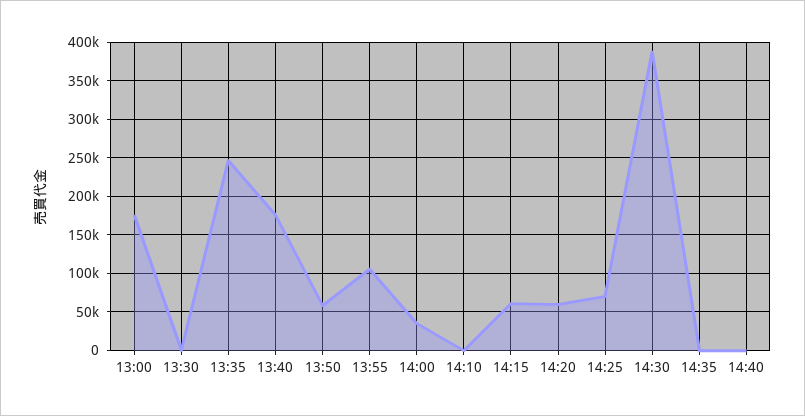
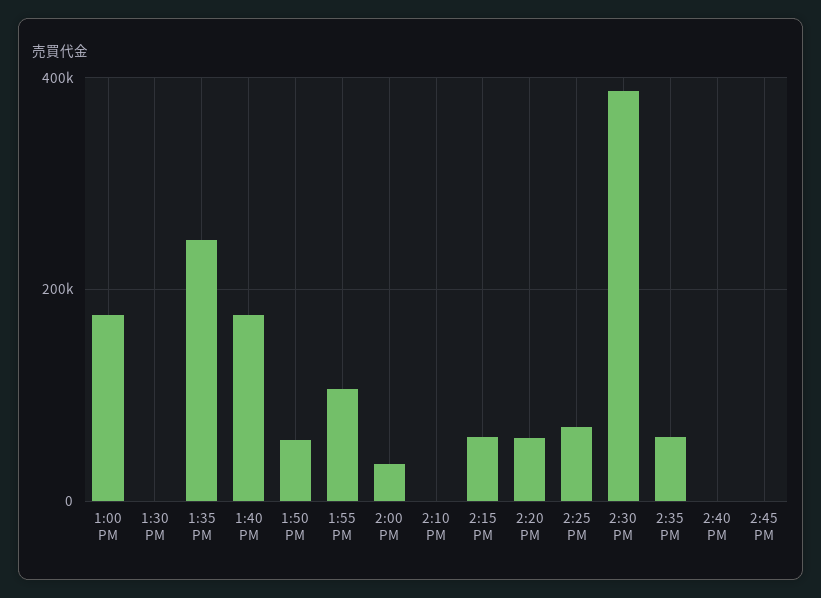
14:35: 0 -> 60000
2:45 PM: none -> 0

